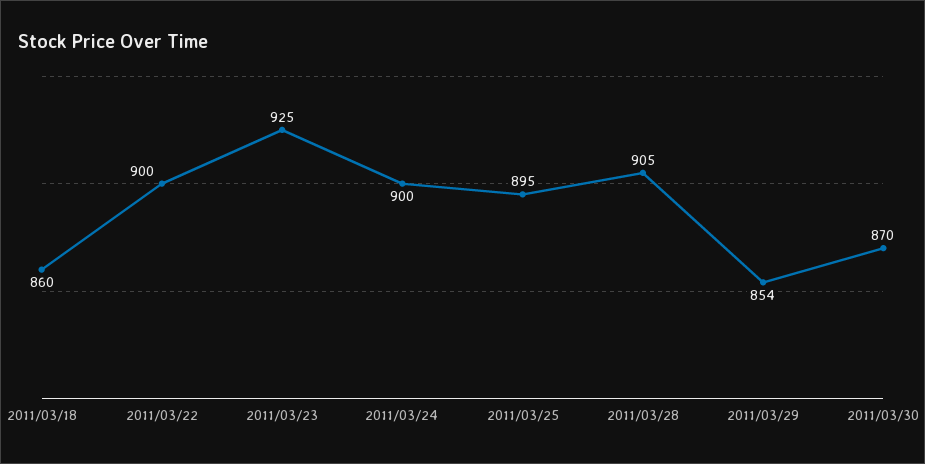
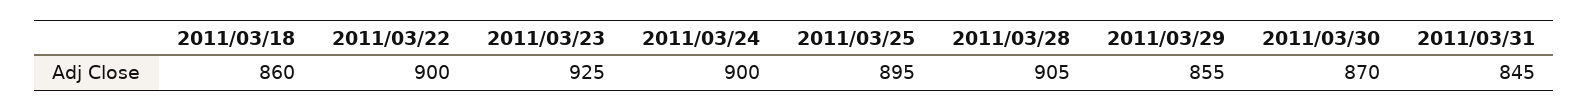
2011/03/29: 854 -> 855
2011/03/31: none -> 845

